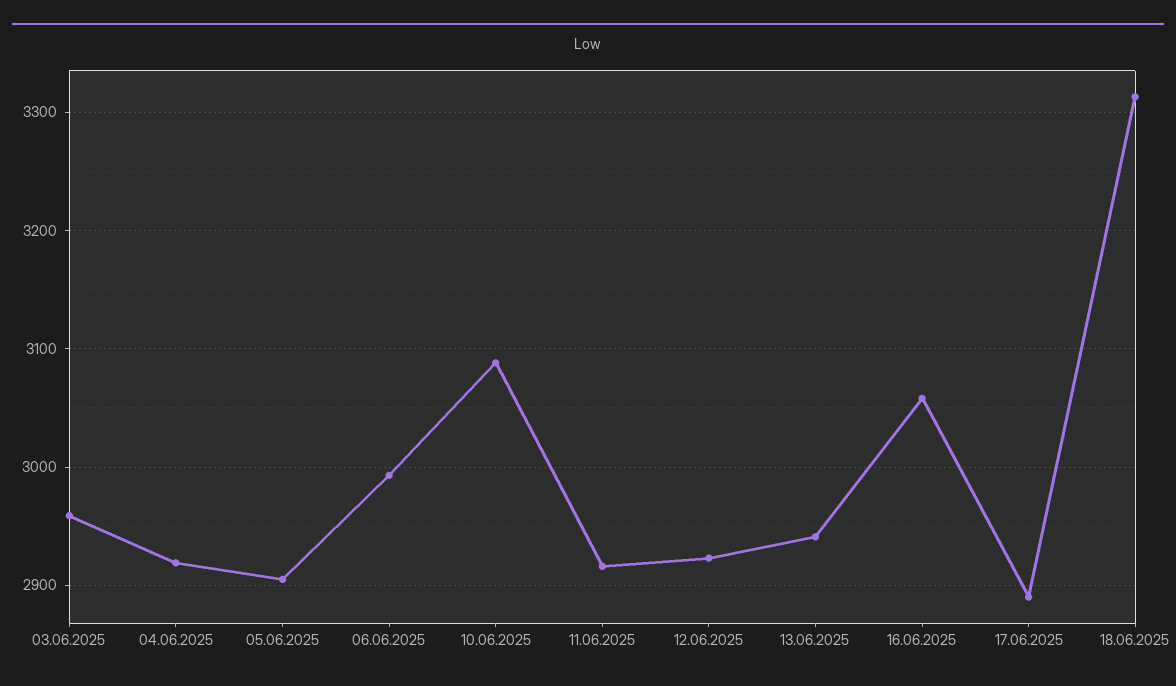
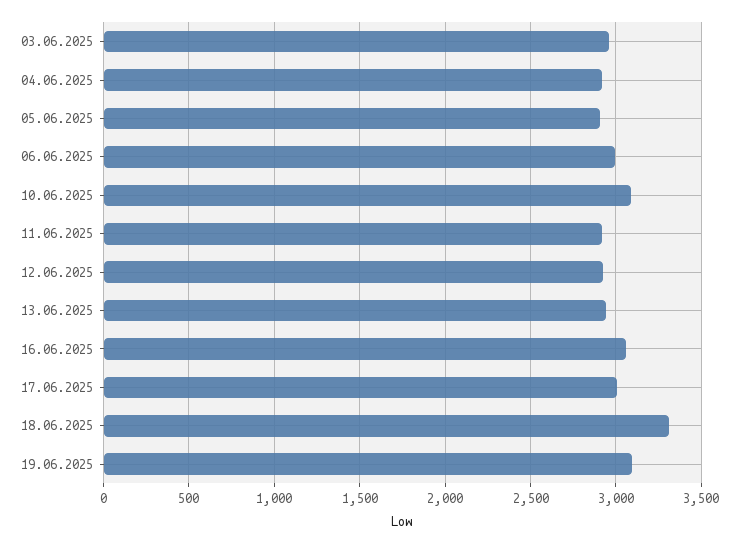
17.06.2025: 2890 -> 3000
19.06.2025: none -> 3100

